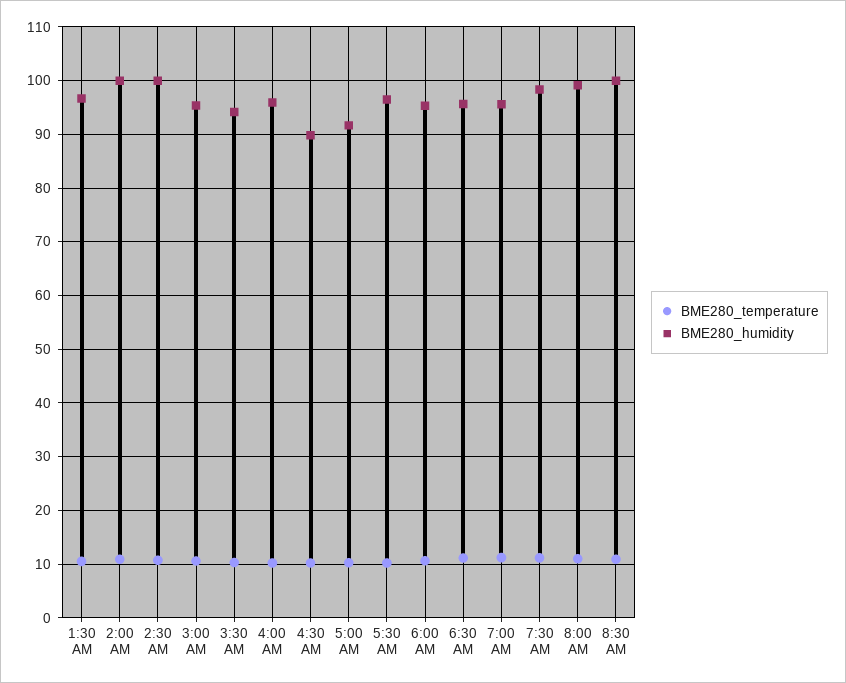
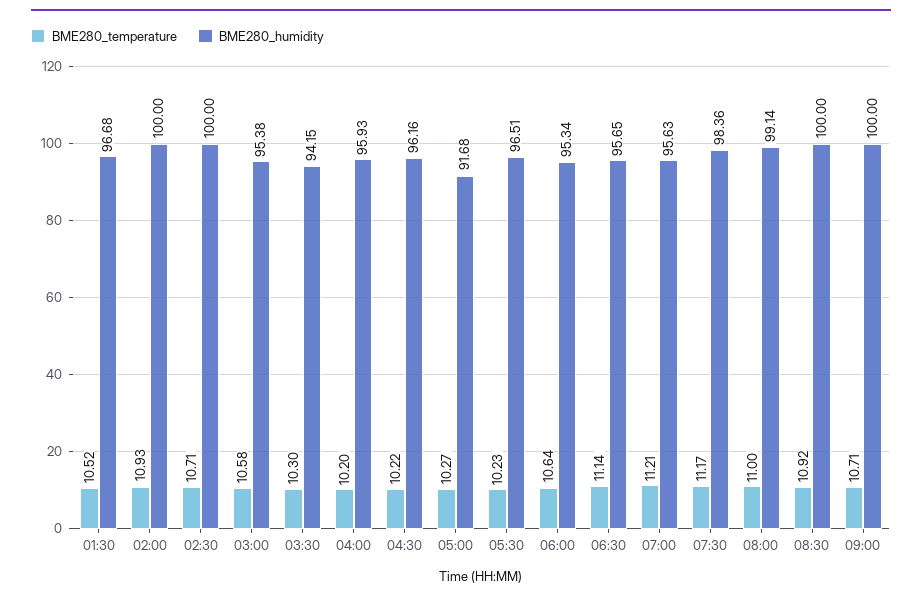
BME280_humidity, 4:30 AM: 90 -> 96.16
BME280_temperature, 09:00: none -> 10.71
BME280_humidity, 09:00: none -> 100

